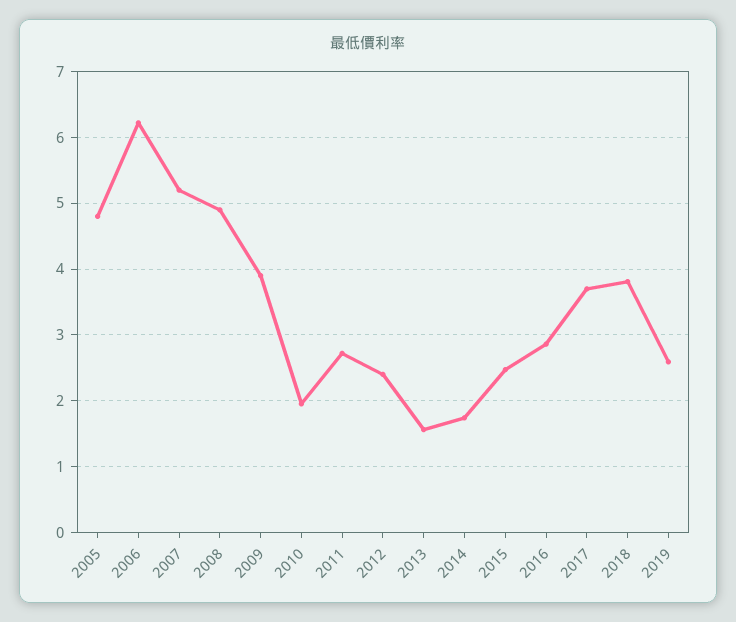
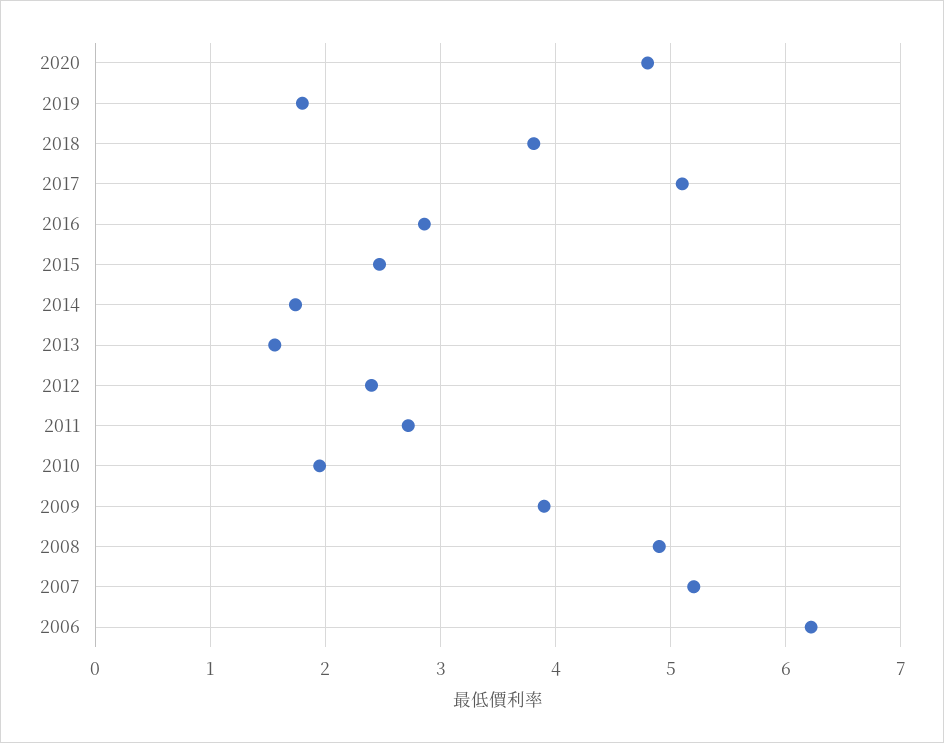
2005: 4.8 -> none
2017: 3.7 -> 5.1
2019: 2.6 -> 1.8
2020: none -> 4.8

